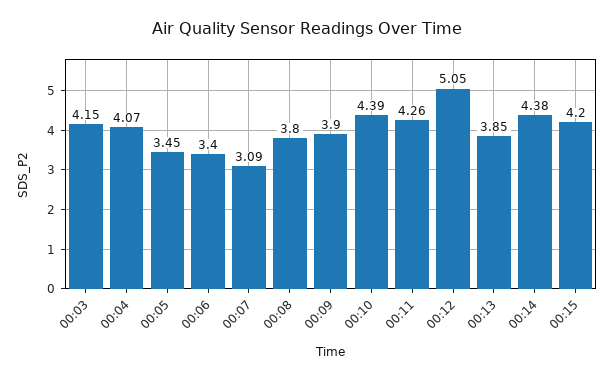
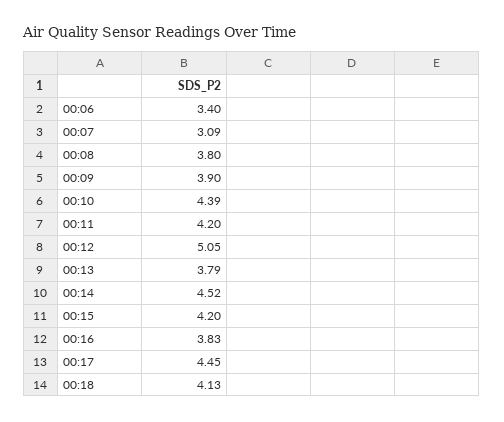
00:03: 4.15 -> none
00:04: 4.07 -> none
00:05: 3.45 -> none
00:11: 4.26 -> 4.2
00:13: 3.85 -> 3.79
00:14: 4.38 -> 4.52
00:16: none -> 3.83
00:17: none -> 4.45
00:18: none -> 4.13

